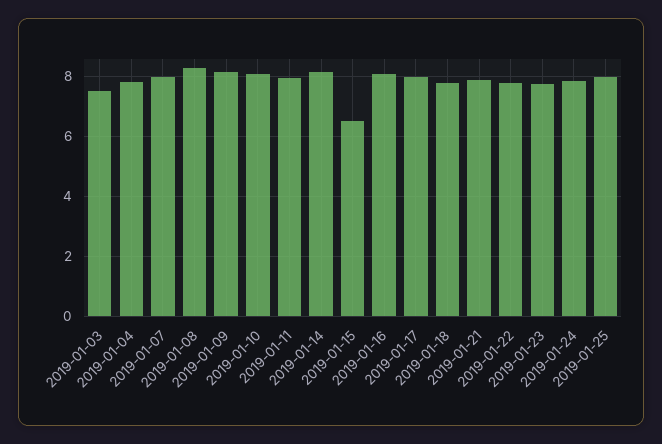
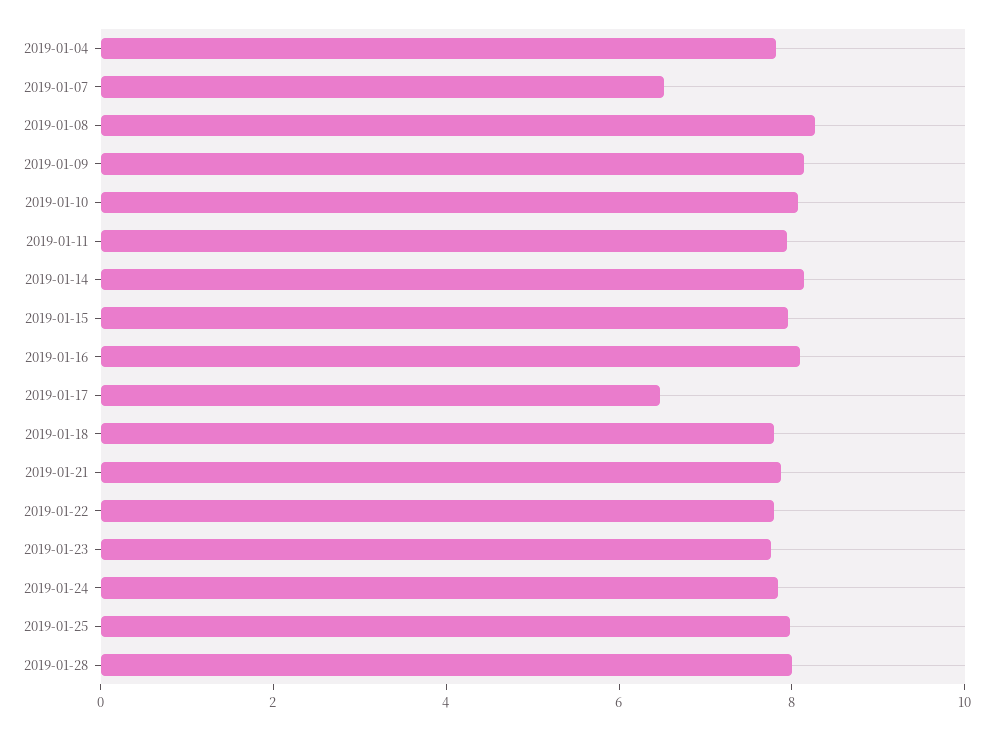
2019-01-03: 7.5 -> none
2019-01-07: 8 -> 6.5
2019-01-15: 6.5 -> 8
2019-01-17: 8 -> 6.5
2019-01-28: none -> 8

